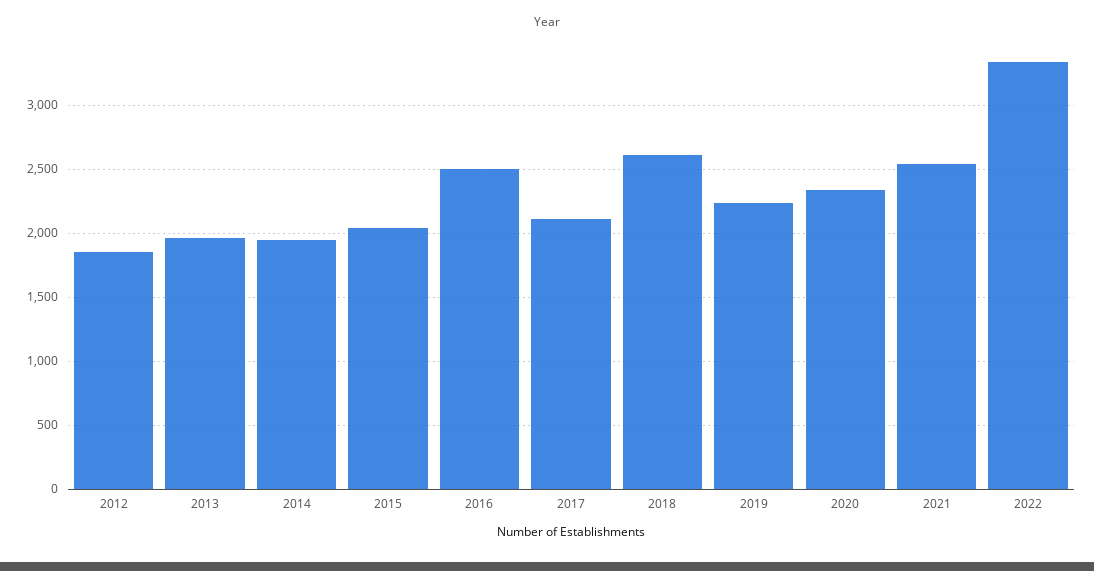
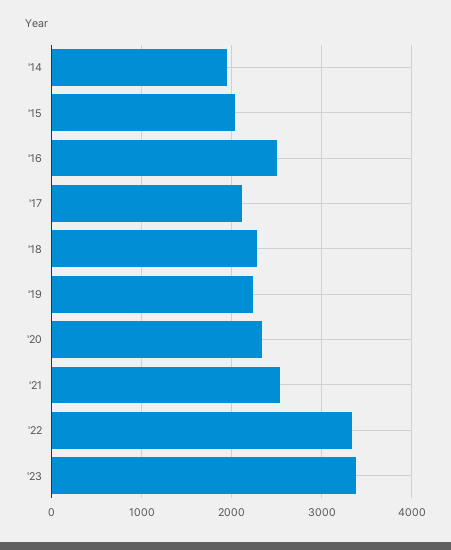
2012: 1850 -> none
2013: 1950 -> none
2018: 2600 -> 2300
'23: none -> 3400

